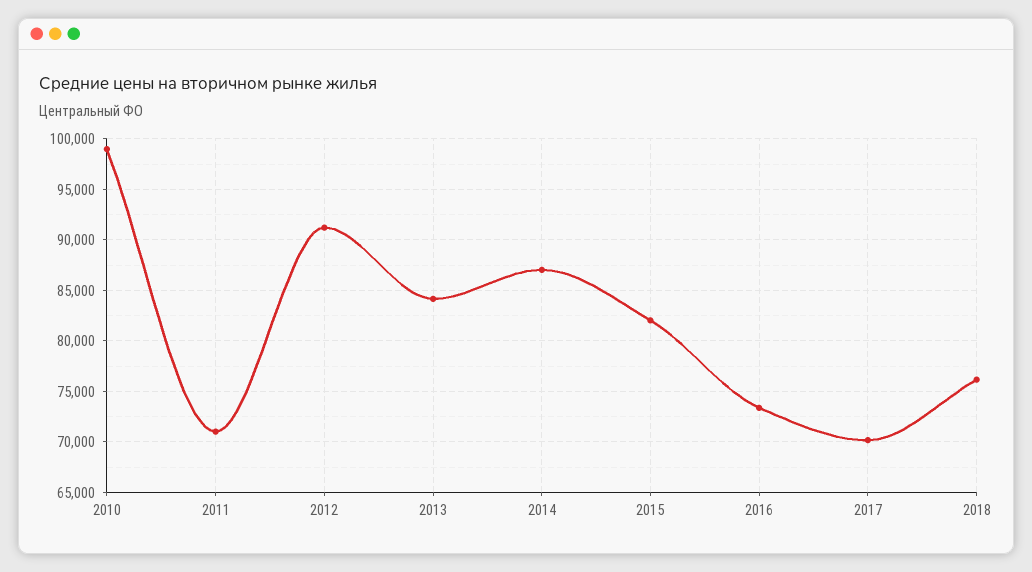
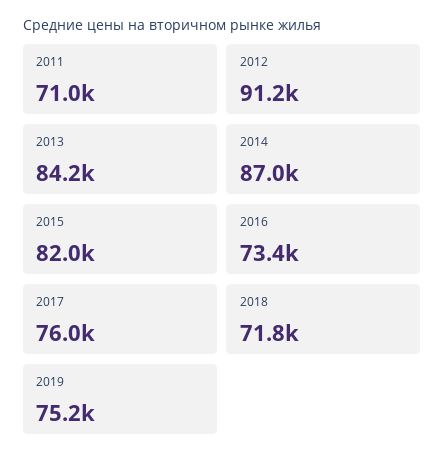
2010: 99000 -> none
2017: 70000 -> 76000
2018: 76000 -> 71800
2019: none -> 75200

